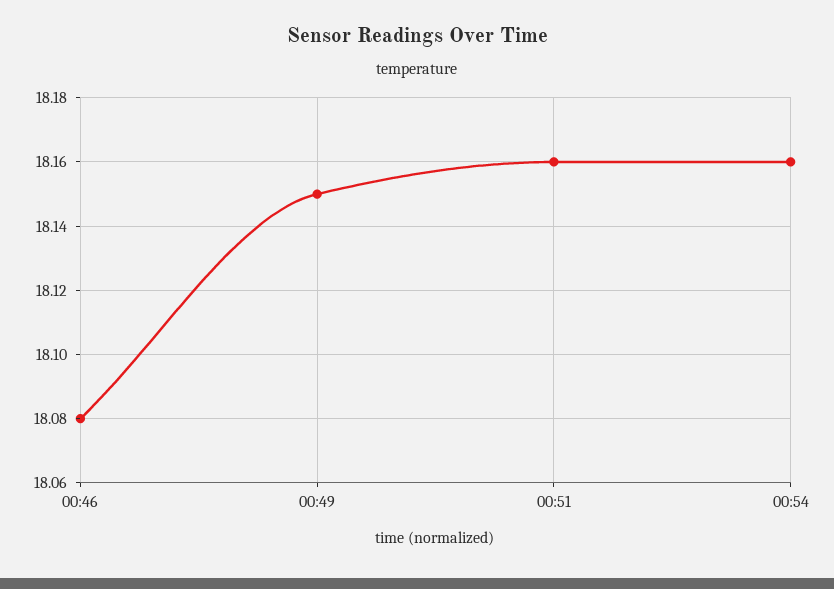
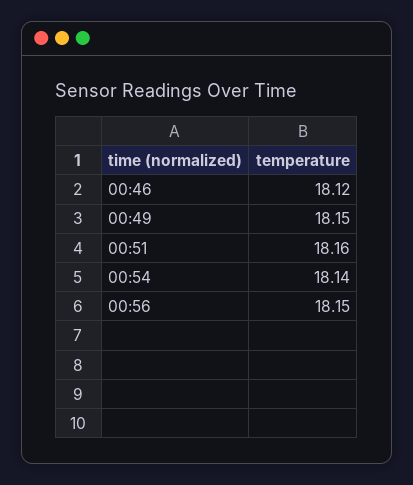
00:46: 18.08 -> 18.12
00:54: 18.16 -> 18.14
00:56: none -> 18.15

